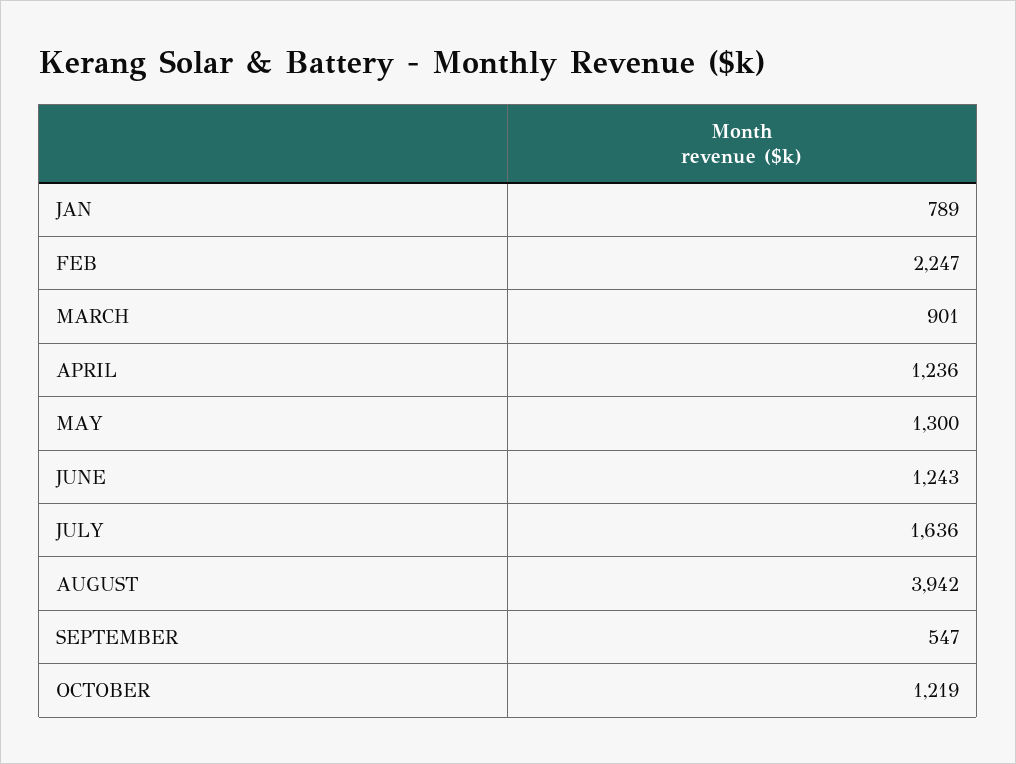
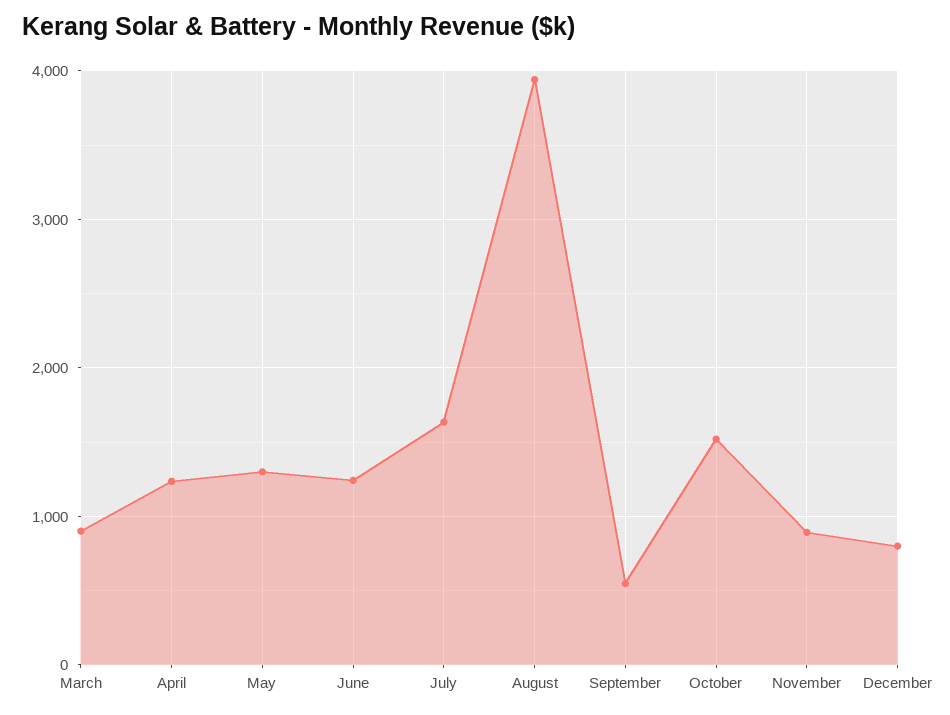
JAN: 789 -> none
FEB: 2247 -> none
OCTOBER: 1219 -> 1500
November: none -> 900
December: none -> 800

